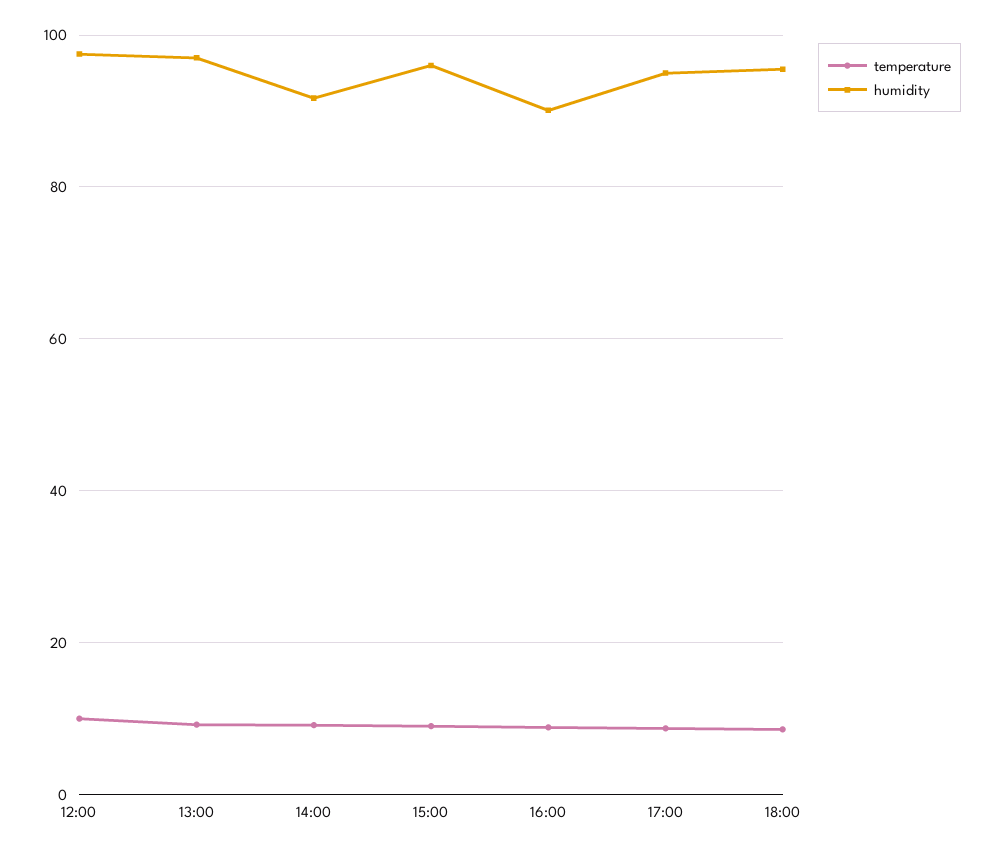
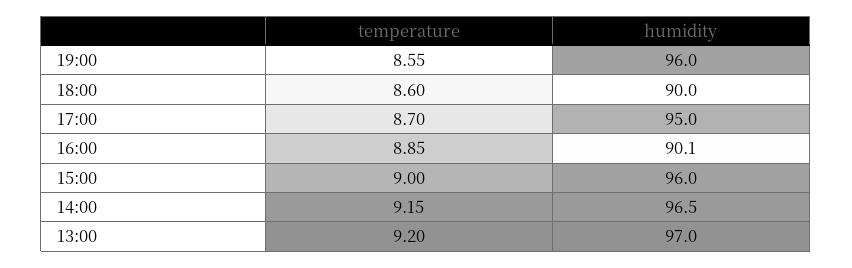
temperature, 12:00: 10 -> none
humidity, 12:00: 98 -> none
humidity, 14:00: 92 -> 96.5
humidity, 18:00: 96 -> 90
temperature, 19:00: none -> 8.55
humidity, 19:00: none -> 96

